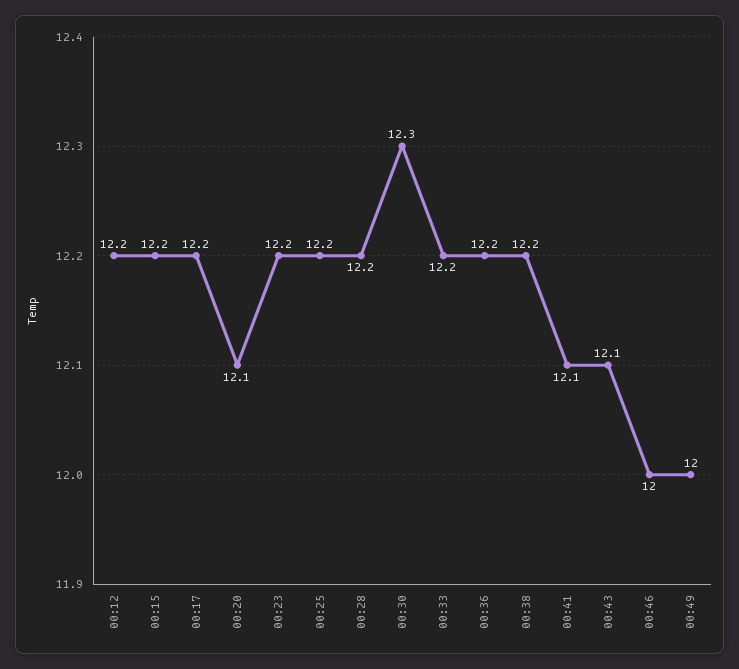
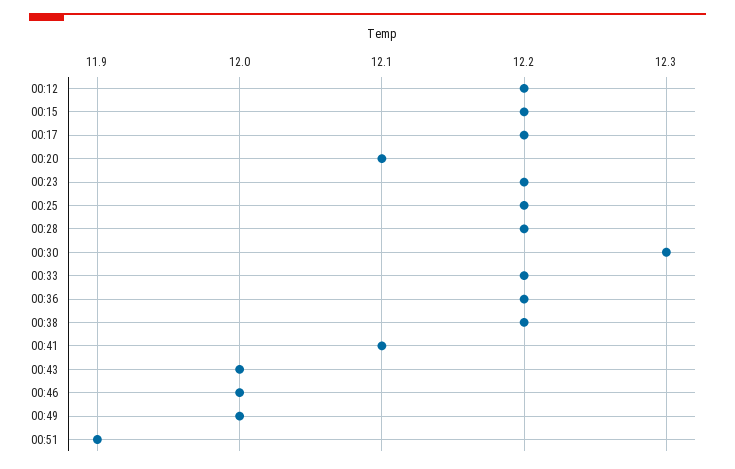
00:43: 12.1 -> 12
00:51: none -> 11.9

